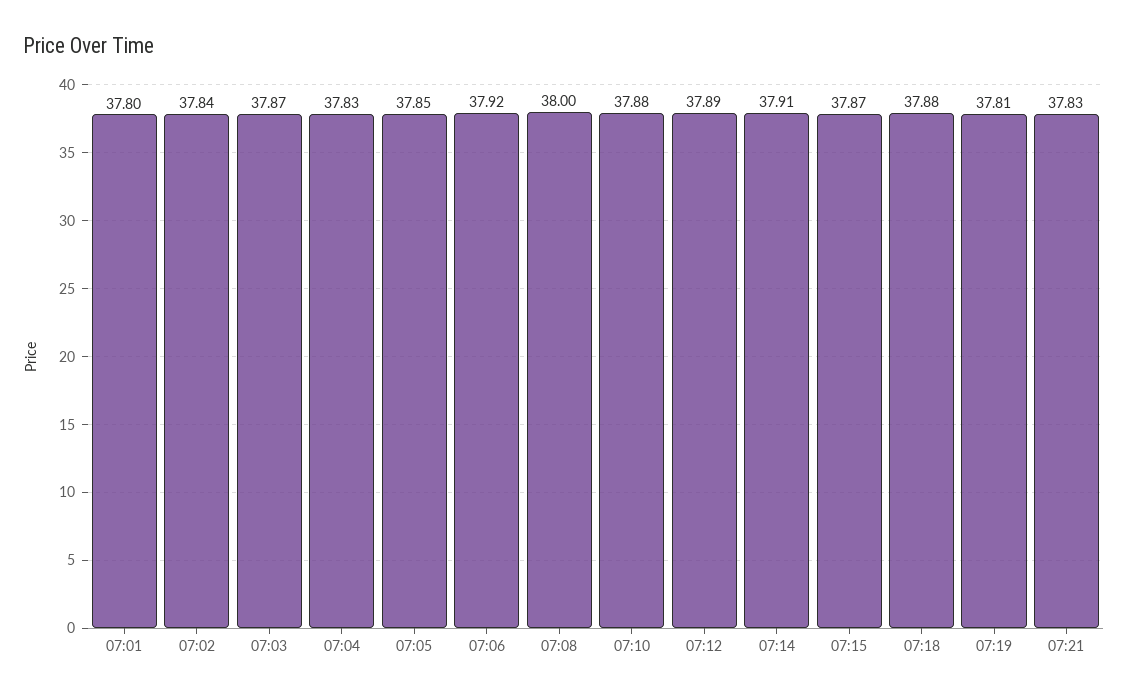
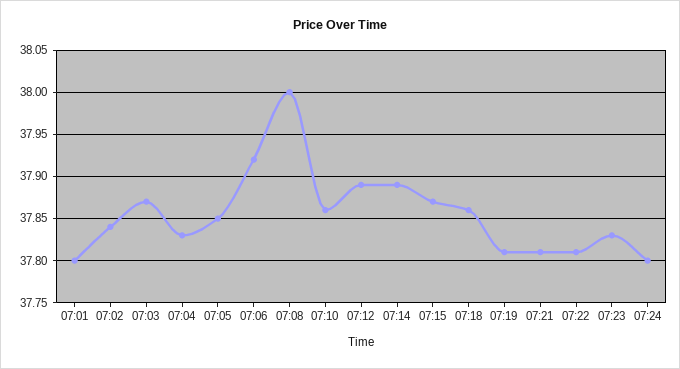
07:10: 37.88 -> 37.86
07:14: 37.91 -> 37.89
07:18: 37.88 -> 37.86
07:21: 37.83 -> 37.81
07:22: none -> 37.81
07:23: none -> 37.83
07:24: none -> 37.8

